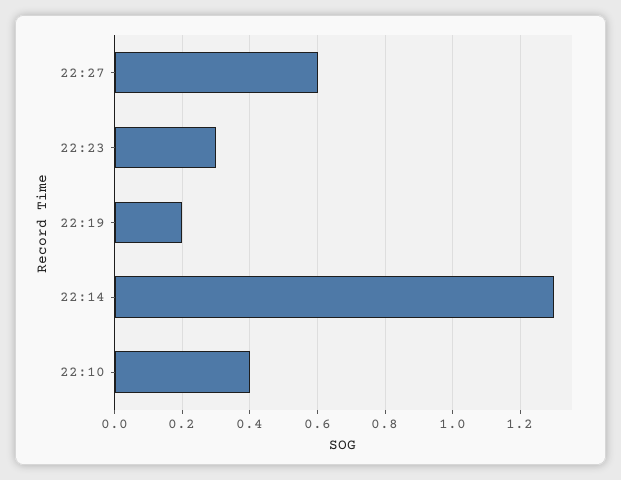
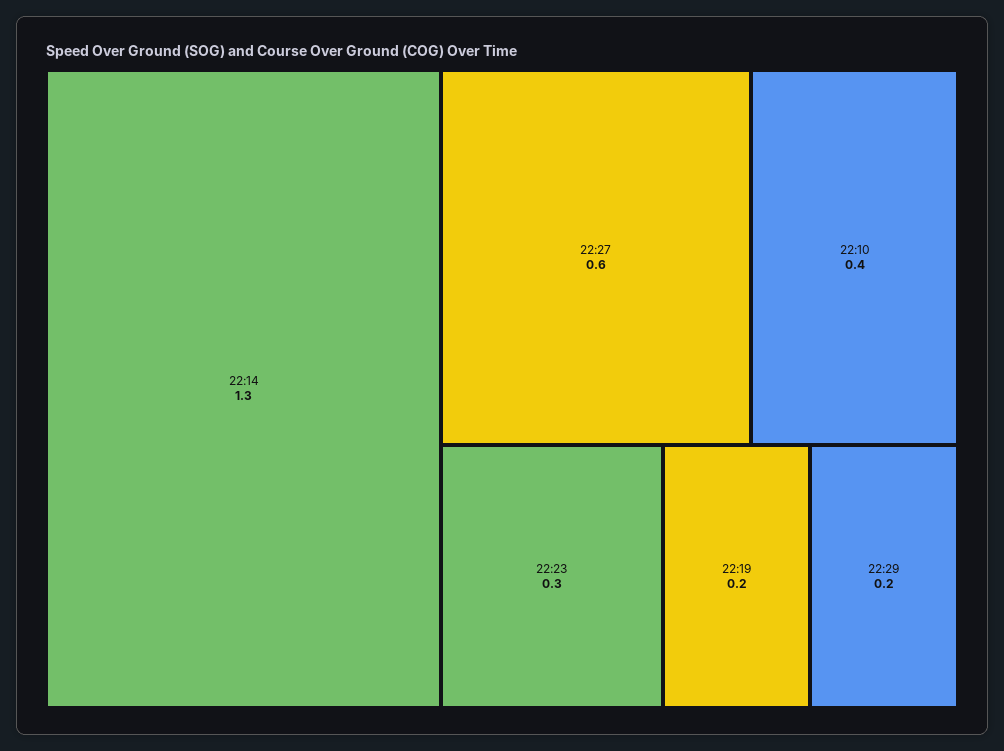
22:29: none -> 0.2

